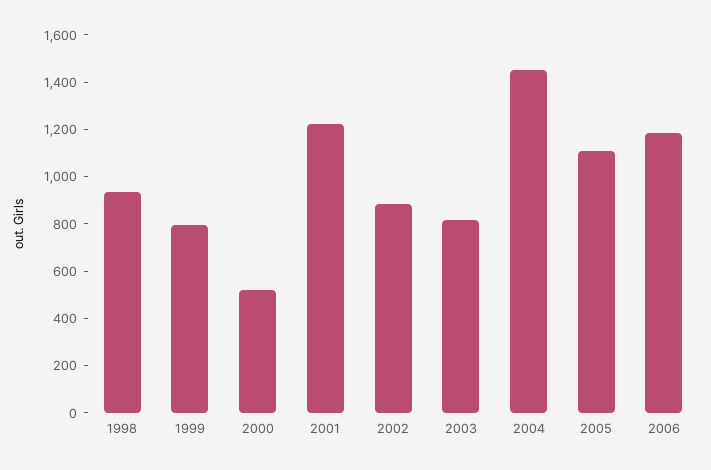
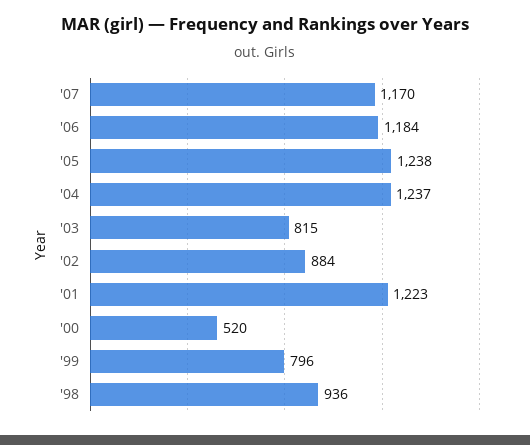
2004: 1450 -> 1237
2005: 1100 -> 1238
'07: none -> 1170

